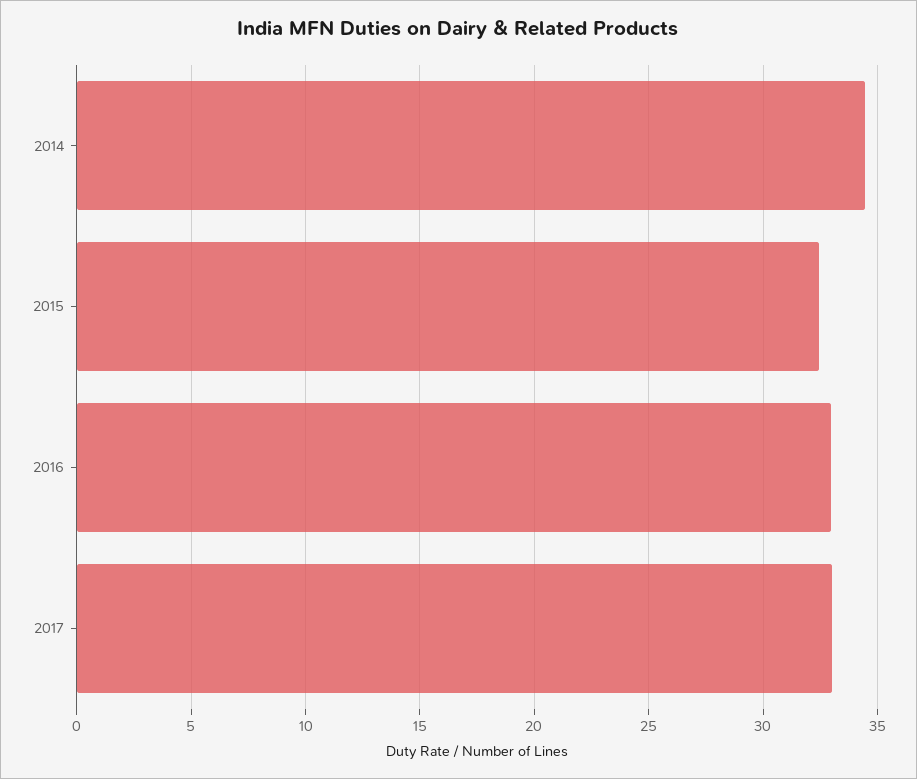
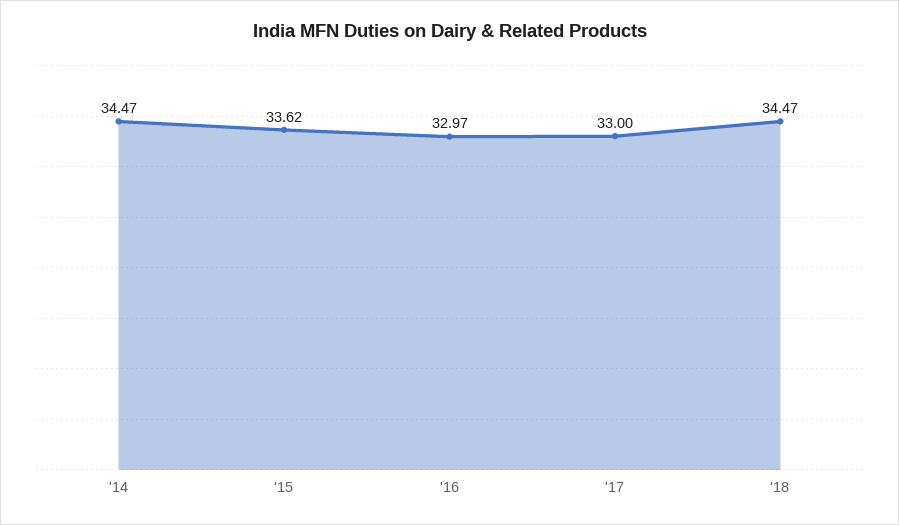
2015: 32.5 -> 33.62
'18: none -> 34.47

